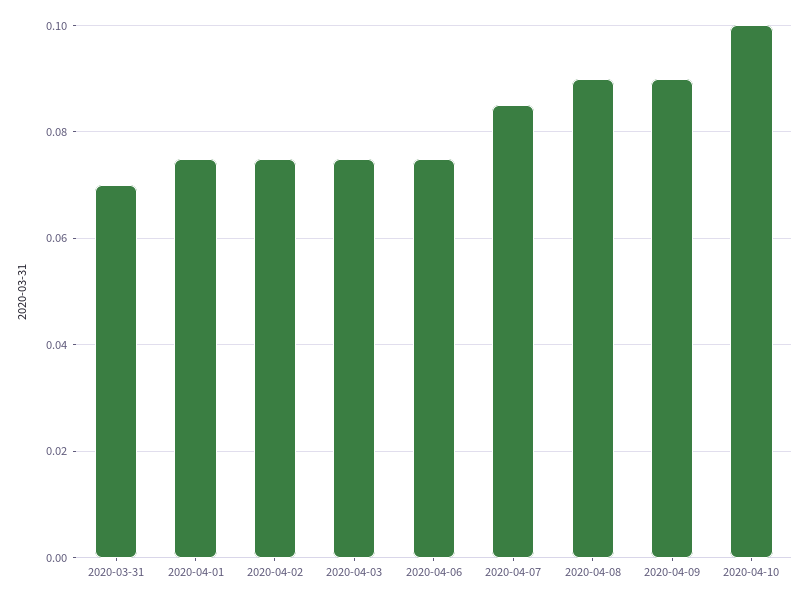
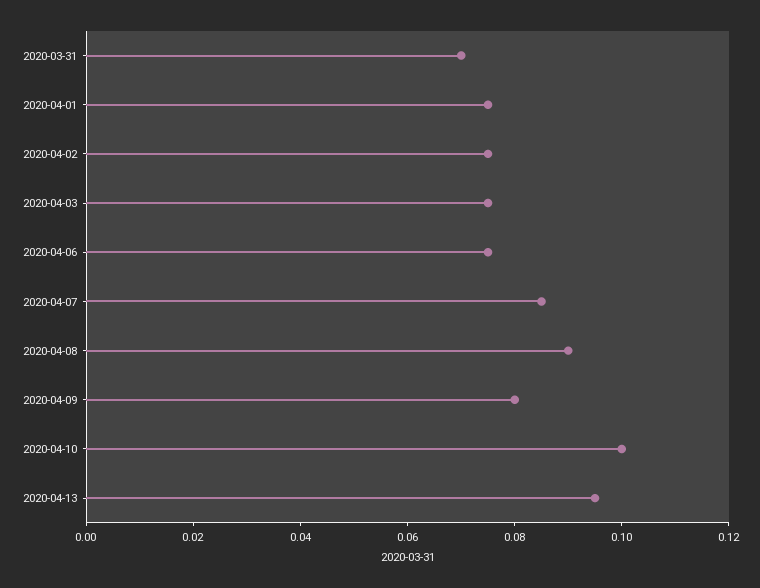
2020-04-09: 0.09 -> 0.08
2020-04-13: none -> 0.095

